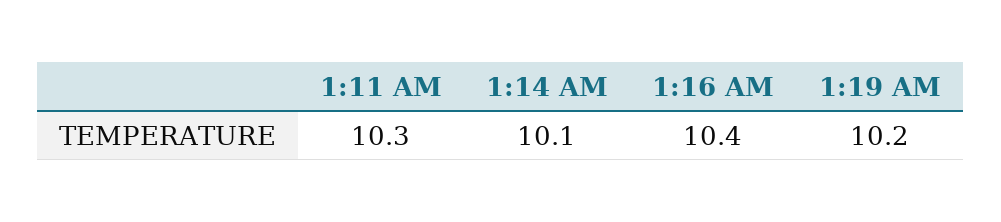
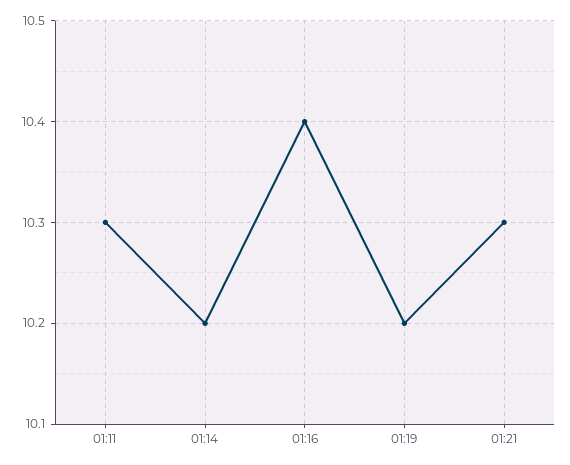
1:14 AM: 10.1 -> 10.2
01:21: none -> 10.3

